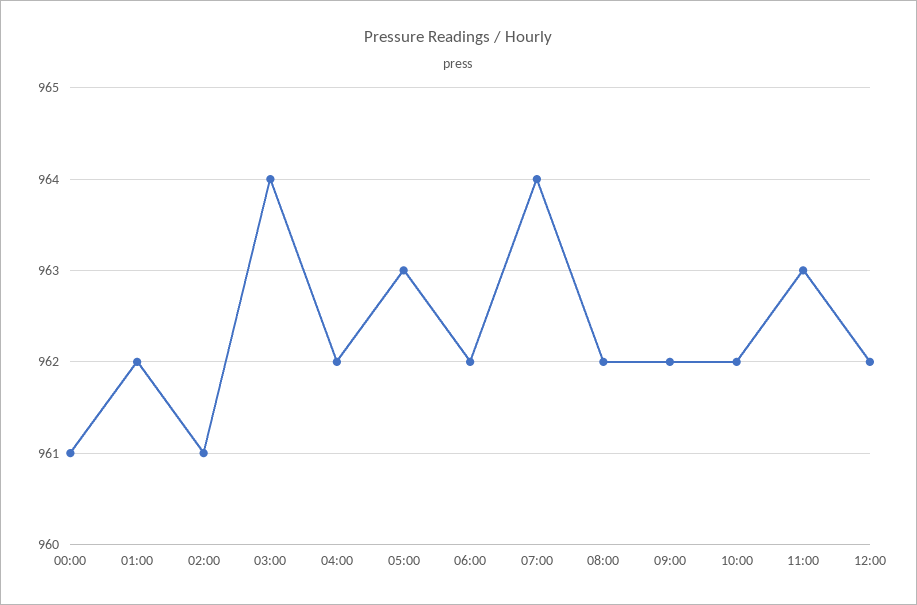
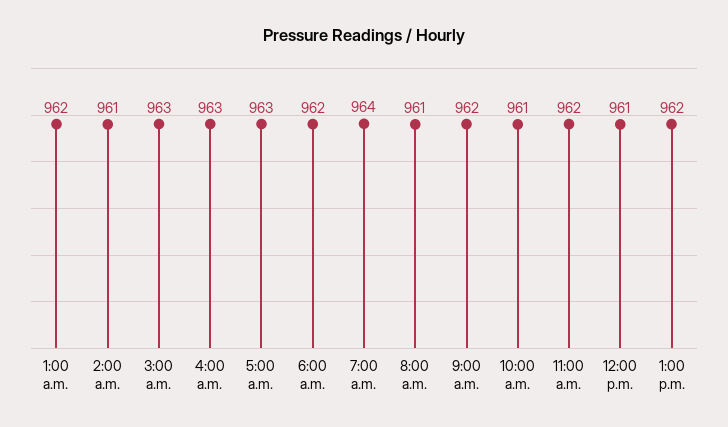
00:00: 961 -> none
03:00: 964 -> 963
04:00: 962 -> 963
08:00: 962 -> 961
10:00: 962 -> 961
11:00: 963 -> 962
12:00: 962 -> 961
1:00 p.m.: none -> 962

